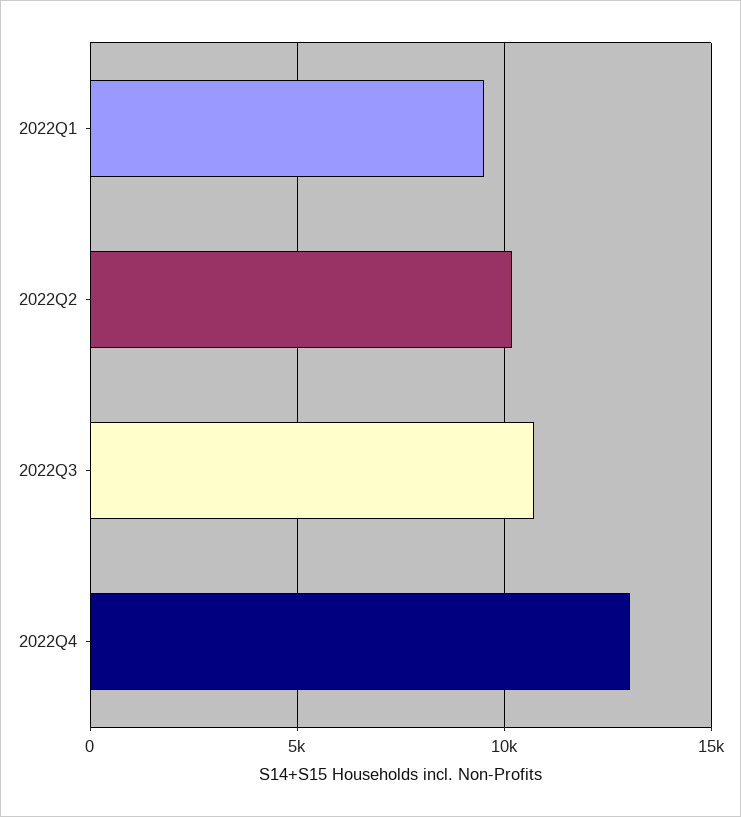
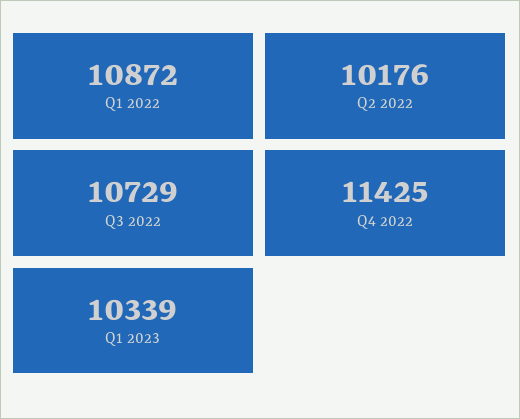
2022Q1: 9500 -> 10872
2022Q4: 13000 -> 11425
Q1 2023: none -> 10339

